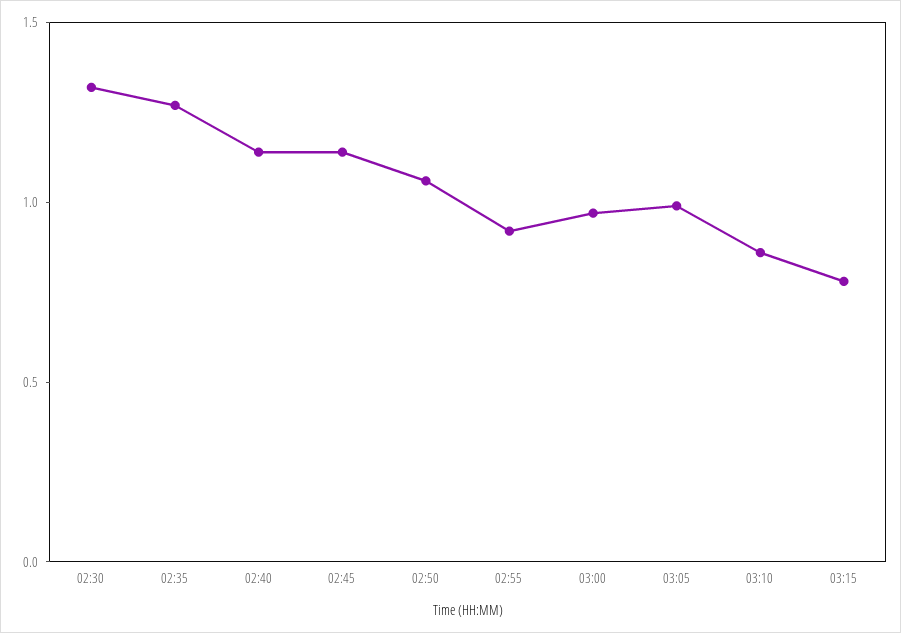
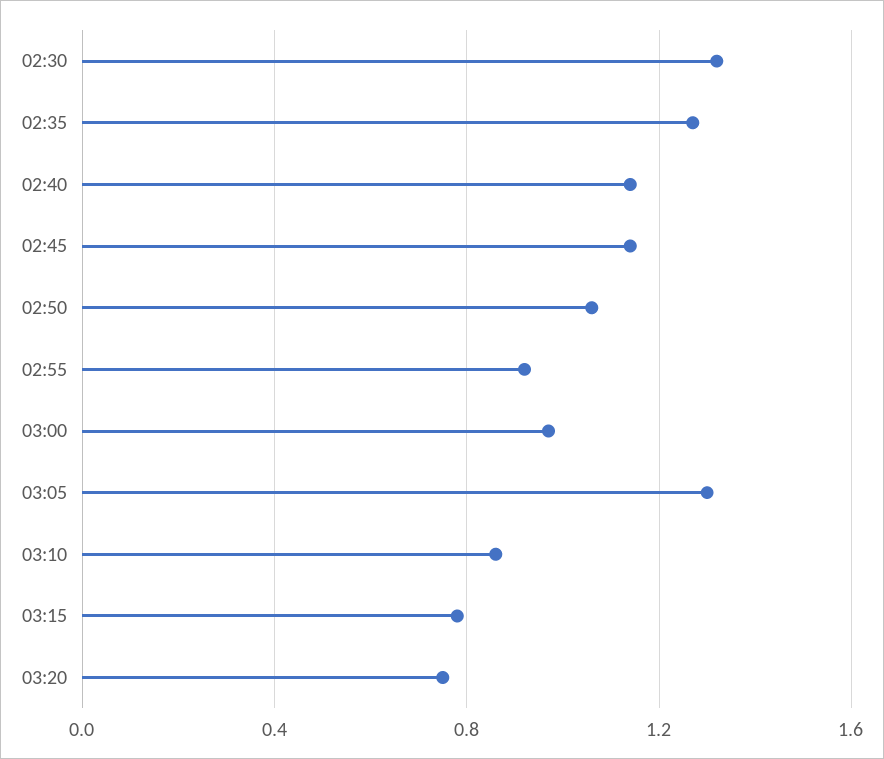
03:05: 1 -> 1.3
03:20: none -> 0.75

